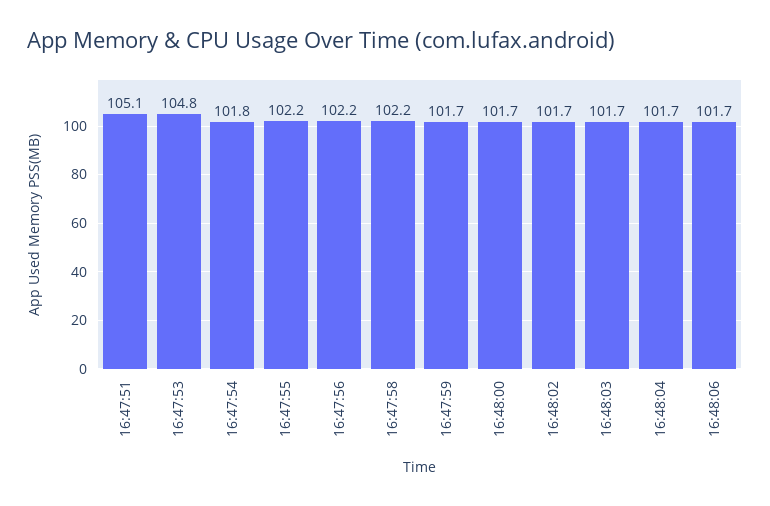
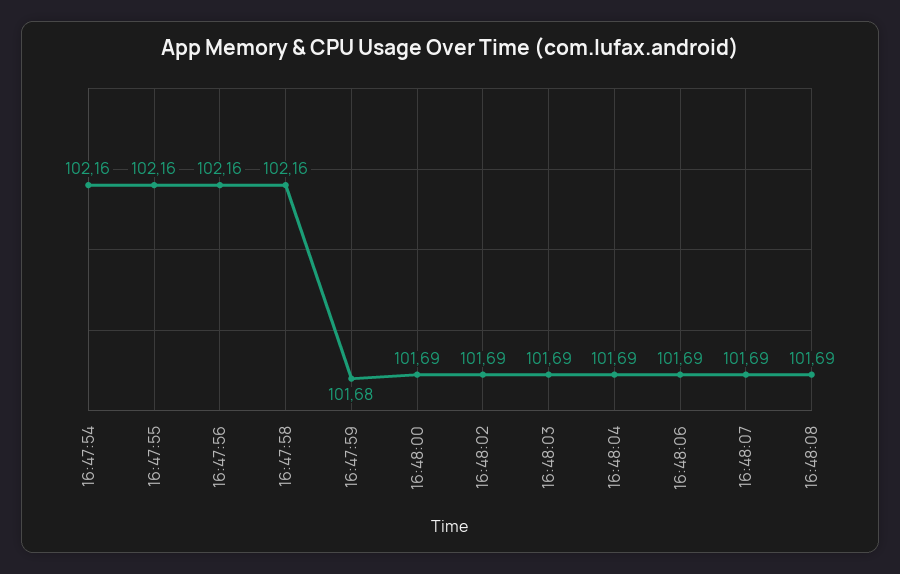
16:47:51: 105.1 -> none
16:47:53: 104.8 -> none
16:47:54: 101.8 -> 102.16
16:48:07: none -> 101.69
16:48:08: none -> 101.69

